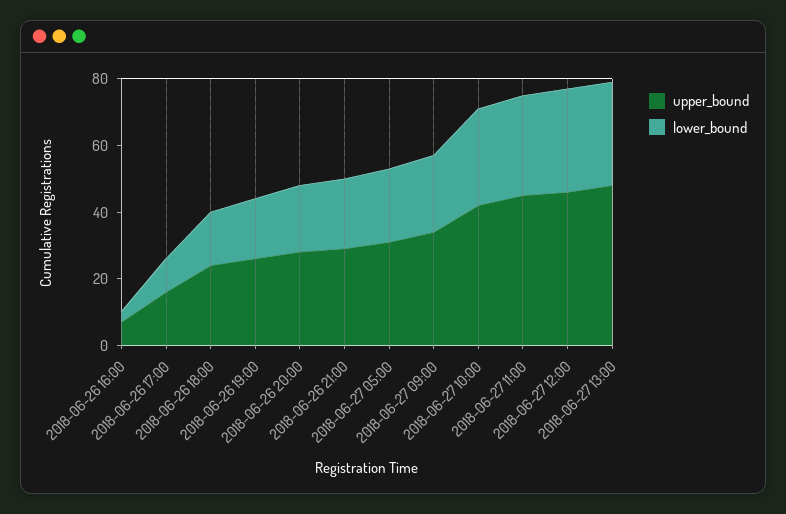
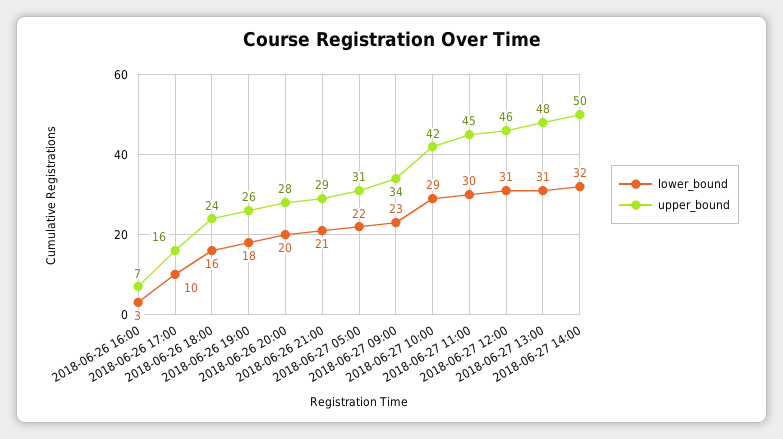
lower_bound, 2018-06-27 14:00: none -> 32
upper_bound, 2018-06-27 14:00: none -> 50

